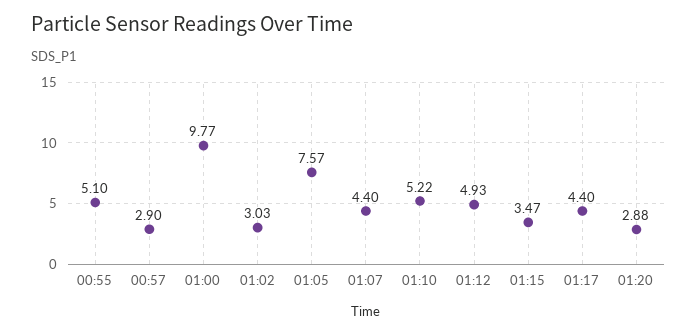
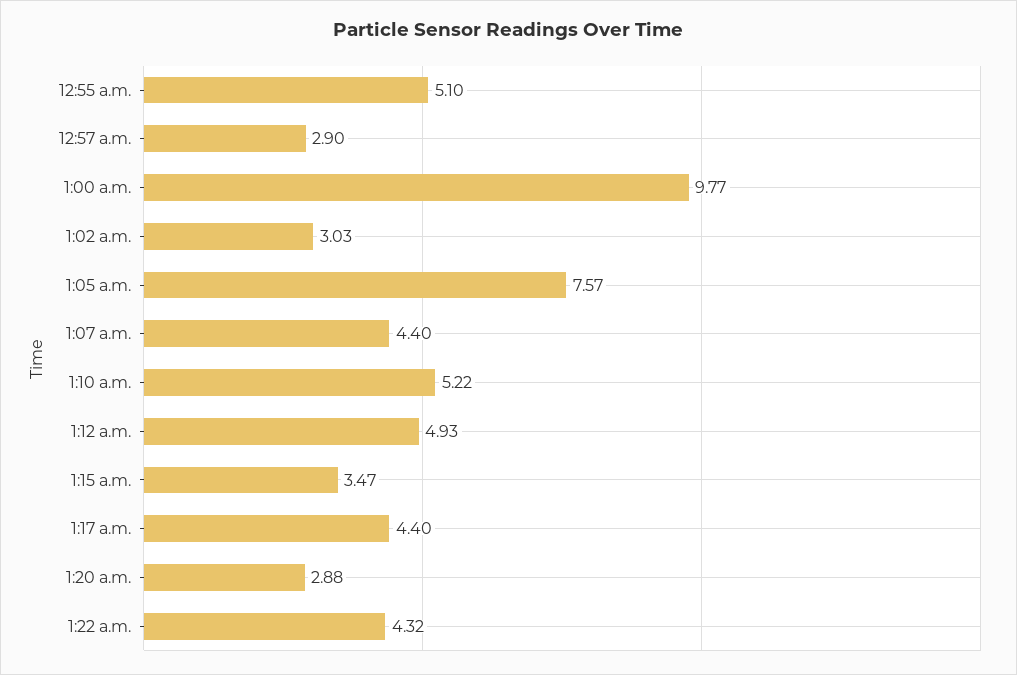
1:22 a.m.: none -> 4.32

